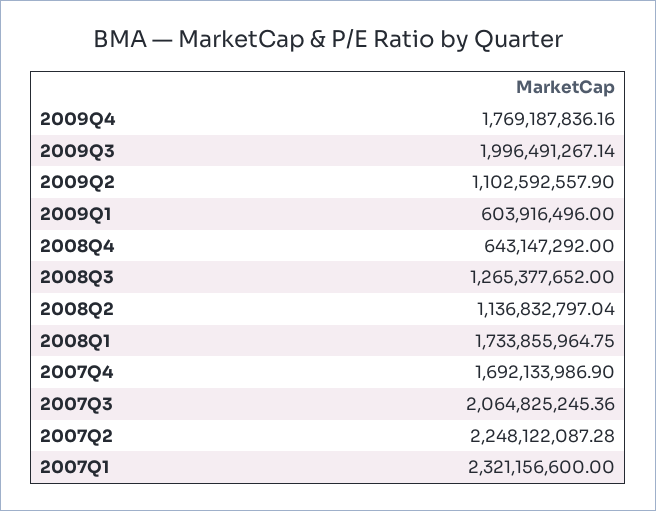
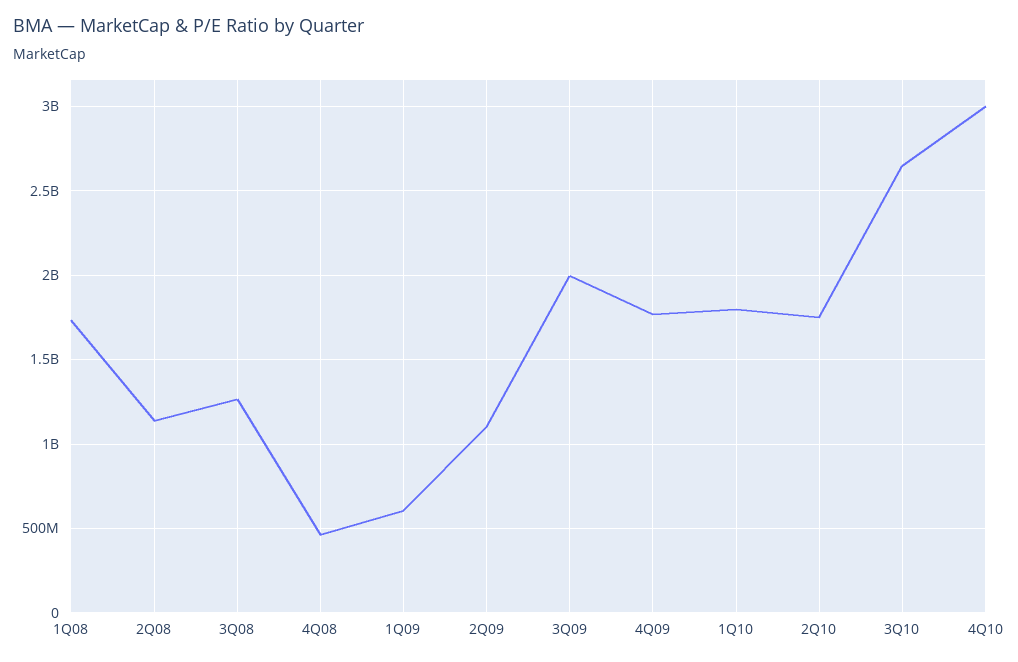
2008Q4: 643147292 -> 450000000
2007Q4: 1692133986.9 -> none
2007Q3: 2064825245.36 -> none
2007Q2: 2248122087.28 -> none
2007Q1: 2321156600 -> none
1Q10: none -> 1800000000
2Q10: none -> 1750000000
3Q10: none -> 2650000000
4Q10: none -> 3000000000

